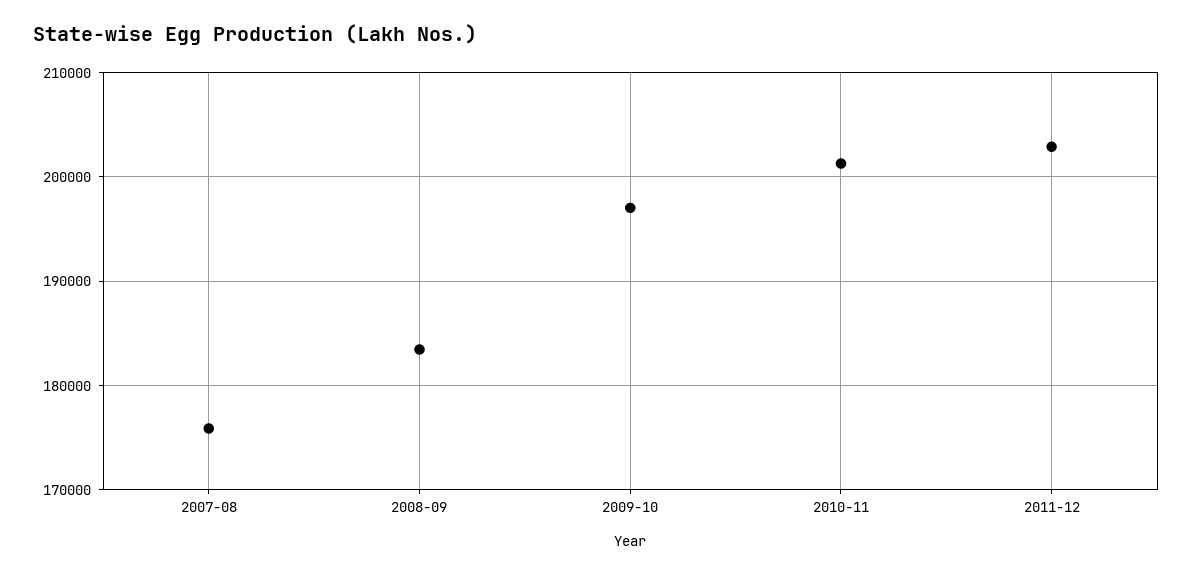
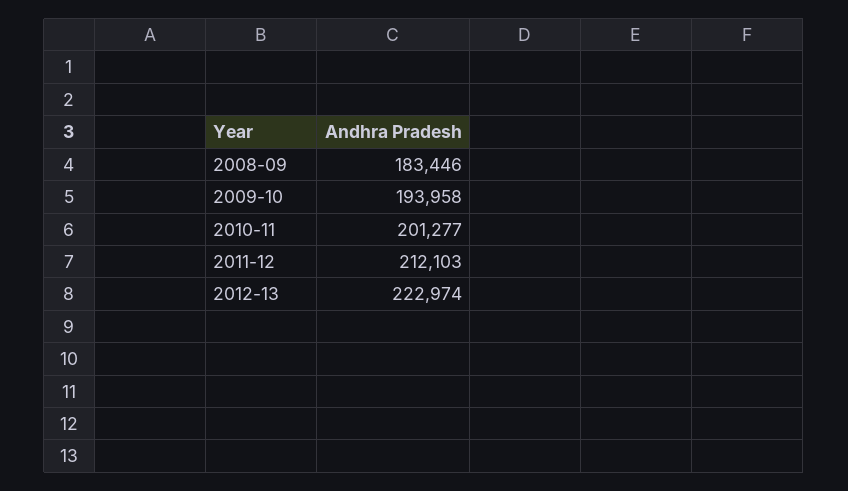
2007-08: 176000 -> none
2009-10: 197000 -> 193958
2011-12: 203000 -> 212103
2012-13: none -> 222974

